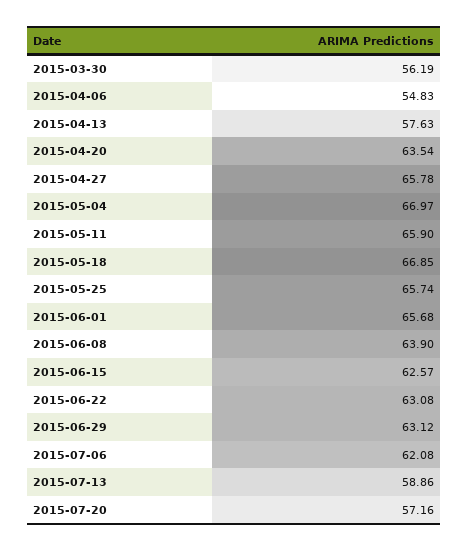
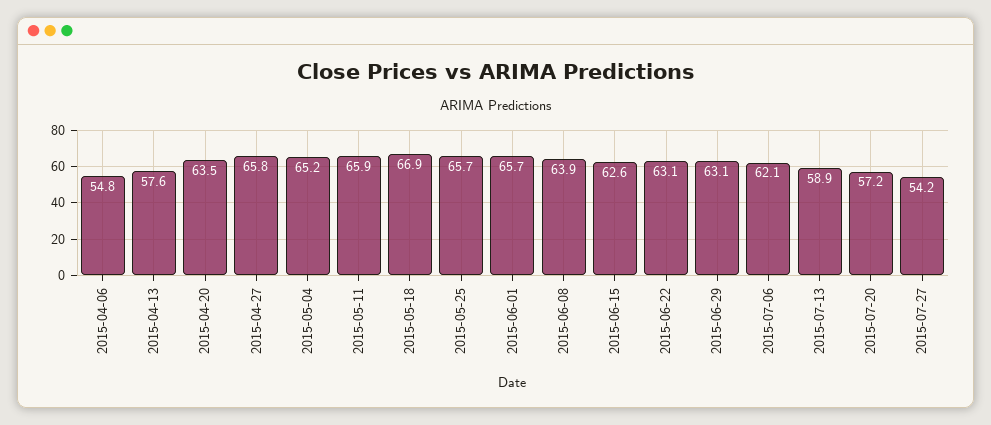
2015-03-30: 56.19 -> none
2015-05-04: 66.97 -> 65.2
2015-07-27: none -> 54.2

